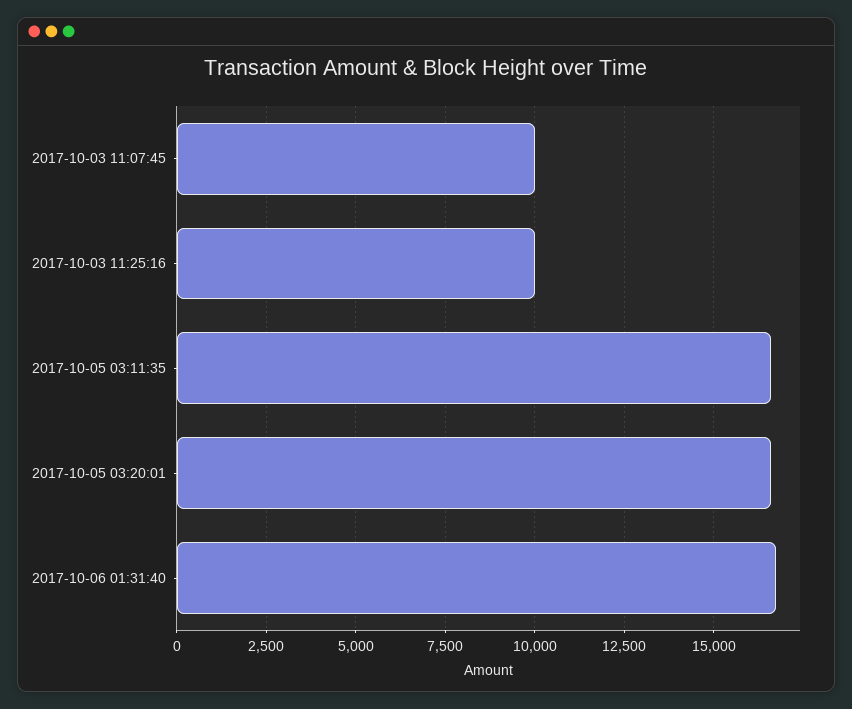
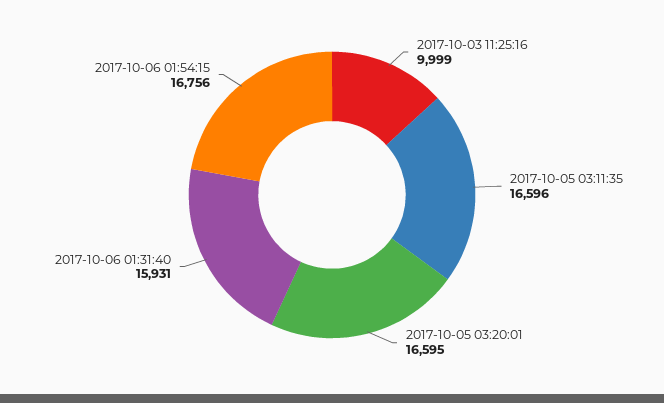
2017-10-03 11:07:45: 10000 -> none
2017-10-06 01:31:40: 16750 -> 15931
2017-10-06 01:54:15: none -> 16756

